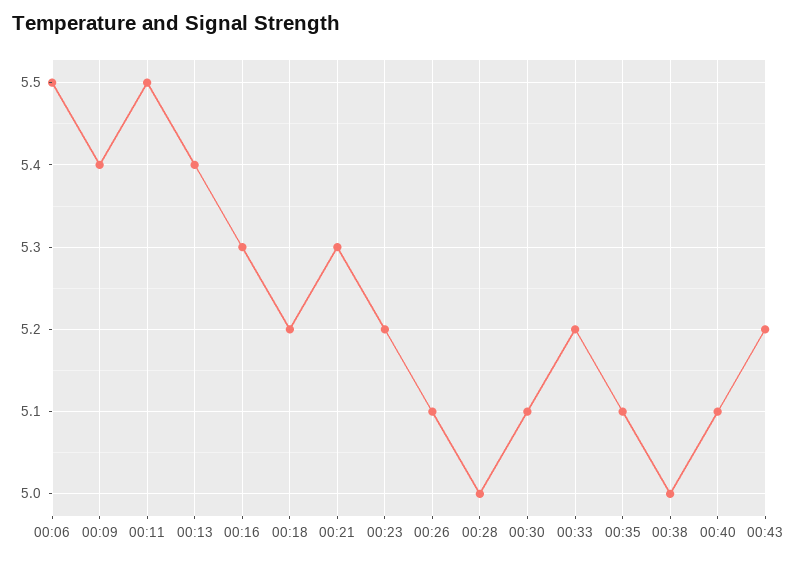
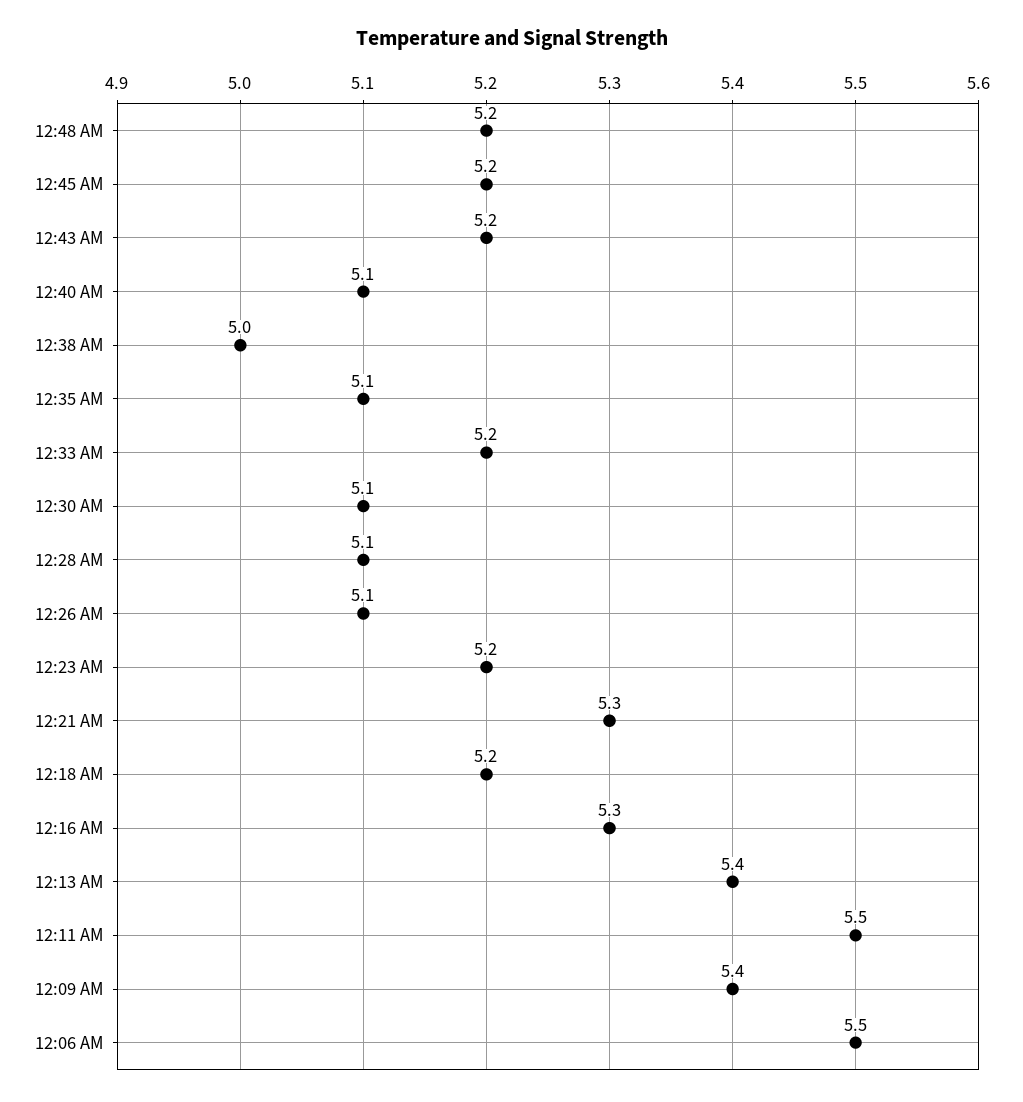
00:28: 5 -> 5.1
12:48 AM: none -> 5.2
12:45 AM: none -> 5.2

